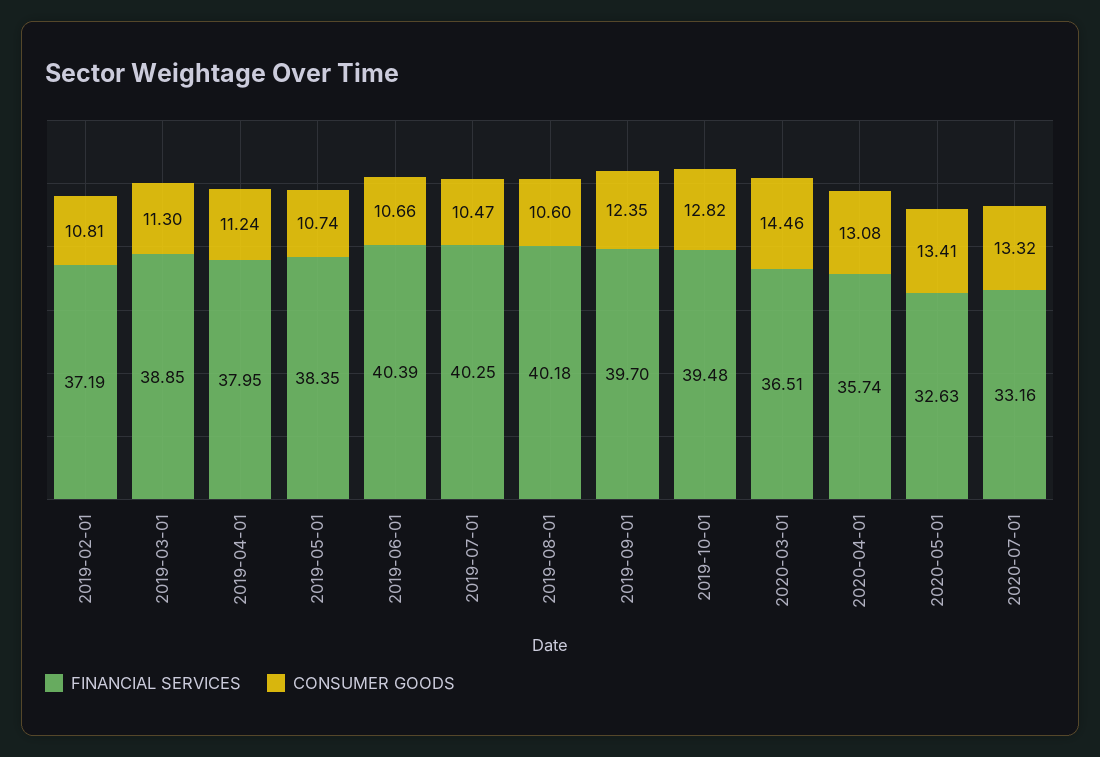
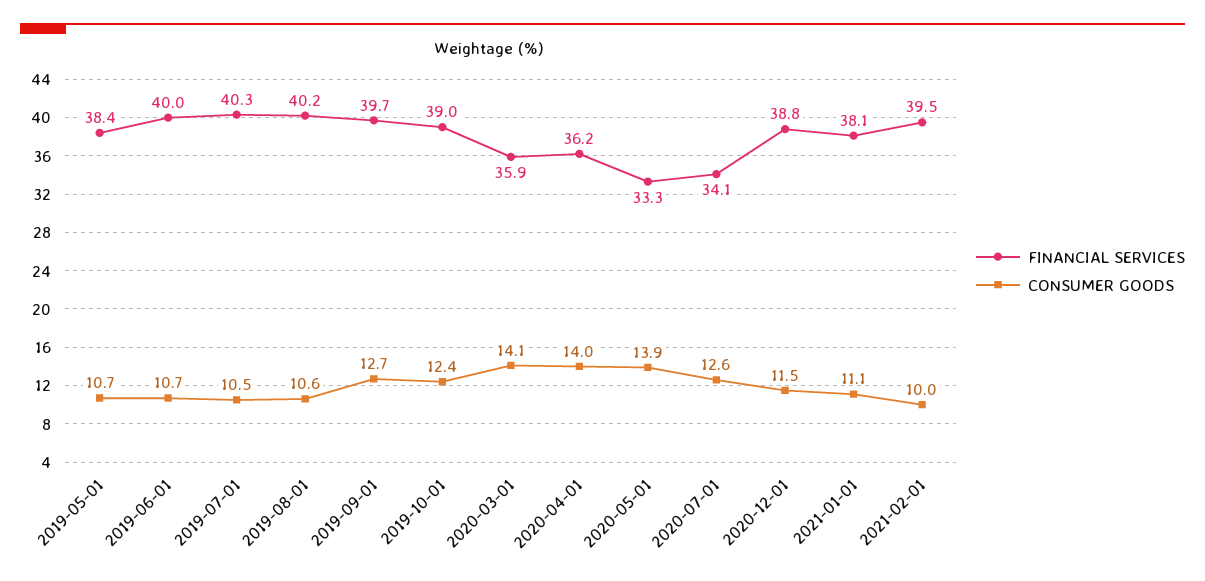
FINANCIAL SERVICES, 2019-02-01: 37.19 -> none
CONSUMER GOODS, 2019-02-01: 10.81 -> none
FINANCIAL SERVICES, 2019-03-01: 38.85 -> none
CONSUMER GOODS, 2019-03-01: 11.3 -> none
FINANCIAL SERVICES, 2019-04-01: 37.95 -> none
CONSUMER GOODS, 2019-04-01: 11.24 -> none
FINANCIAL SERVICES, 2019-06-01: 40.39 -> 40
CONSUMER GOODS, 2019-09-01: 12.35 -> 12.7
FINANCIAL SERVICES, 2019-10-01: 39.48 -> 39
CONSUMER GOODS, 2019-10-01: 12.82 -> 12.4
FINANCIAL SERVICES, 2020-03-01: 36.51 -> 35.9
CONSUMER GOODS, 2020-03-01: 14.46 -> 14.1
FINANCIAL SERVICES, 2020-04-01: 35.74 -> 36.2
CONSUMER GOODS, 2020-04-01: 13.08 -> 14
FINANCIAL SERVICES, 2020-05-01: 32.63 -> 33.3
CONSUMER GOODS, 2020-05-01: 13.41 -> 13.9
FINANCIAL SERVICES, 2020-07-01: 33.16 -> 34.1
CONSUMER GOODS, 2020-07-01: 13.32 -> 12.6
FINANCIAL SERVICES, 2020-12-01: none -> 38.8
CONSUMER GOODS, 2020-12-01: none -> 11.5
FINANCIAL SERVICES, 2021-01-01: none -> 38.1
CONSUMER GOODS, 2021-01-01: none -> 11.1
FINANCIAL SERVICES, 2021-02-01: none -> 39.5
CONSUMER GOODS, 2021-02-01: none -> 10

